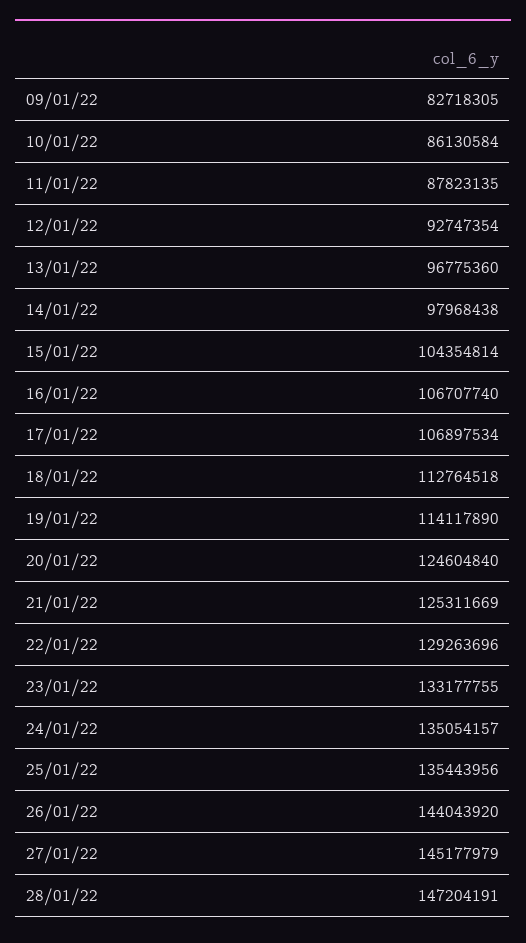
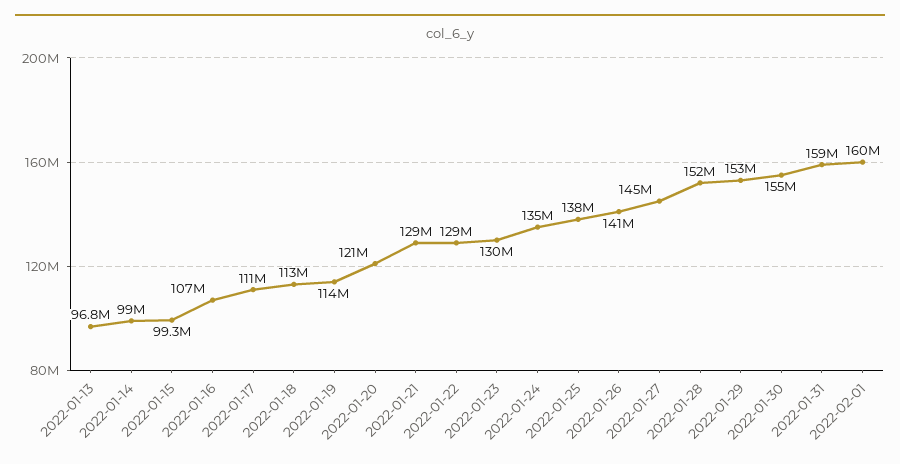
09/01/22: 82718305 -> none
10/01/22: 86130584 -> none
11/01/22: 87823135 -> none
12/01/22: 92747354 -> none
14/01/22: 97968438 -> 99000000
15/01/22: 104354814 -> 99300000
17/01/22: 106897534 -> 111000000
20/01/22: 124604840 -> 121000000
21/01/22: 125311669 -> 129000000
23/01/22: 133177755 -> 130000000
25/01/22: 135443956 -> 138000000
26/01/22: 144043920 -> 141000000
28/01/22: 147204191 -> 152000000
2022-01-29: none -> 153000000
2022-01-30: none -> 155000000
2022-01-31: none -> 159000000
2022-02-01: none -> 160000000

